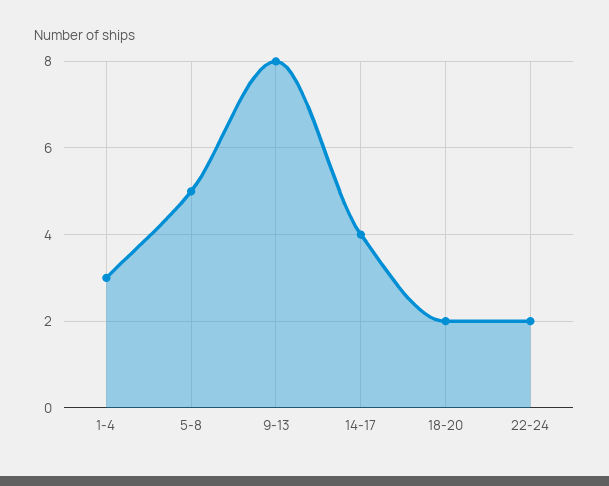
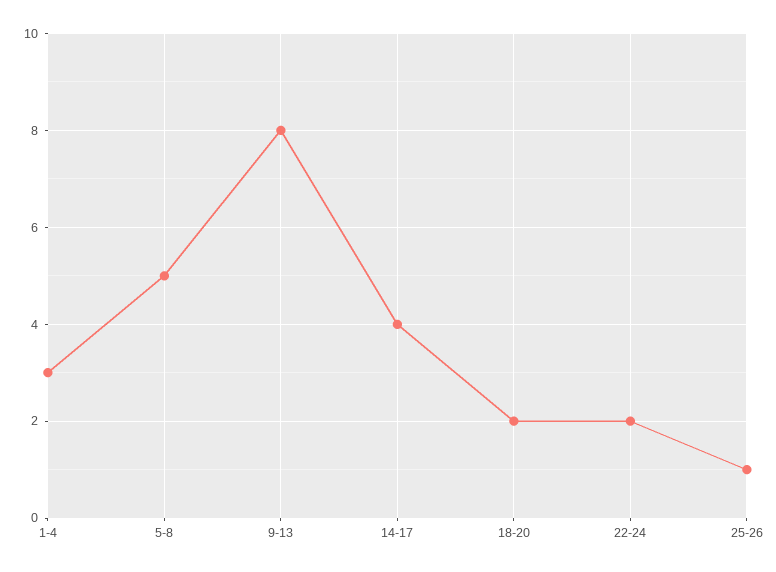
25-26: none -> 1

